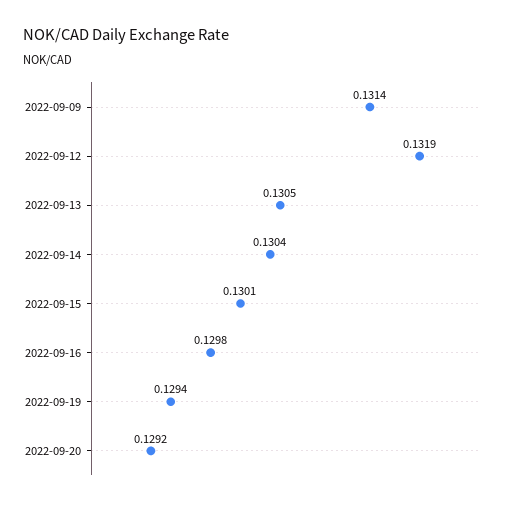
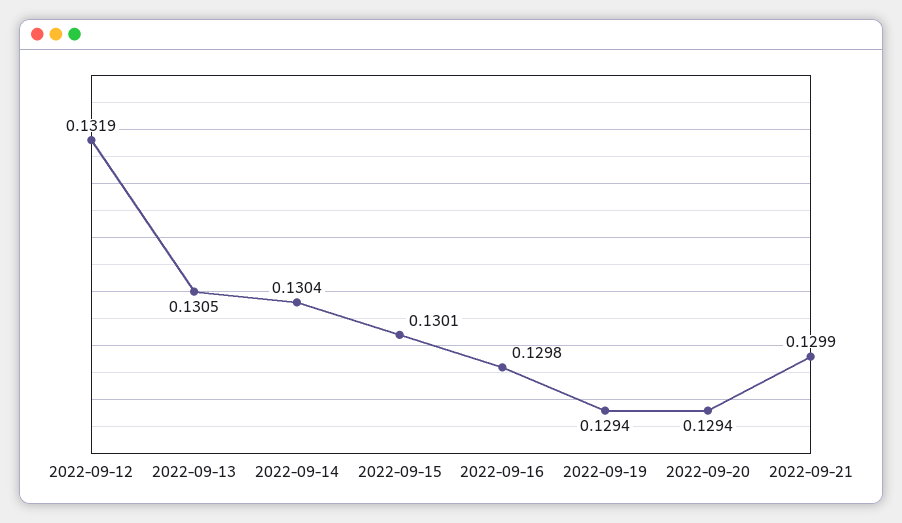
2022-09-09: 0.1314 -> none
2022-09-20: 0.1292 -> 0.1294
2022-09-21: none -> 0.1299

